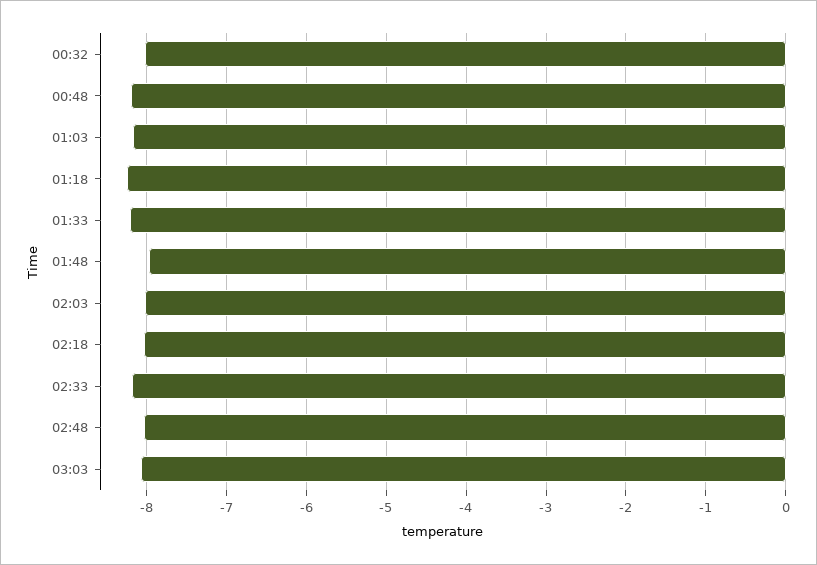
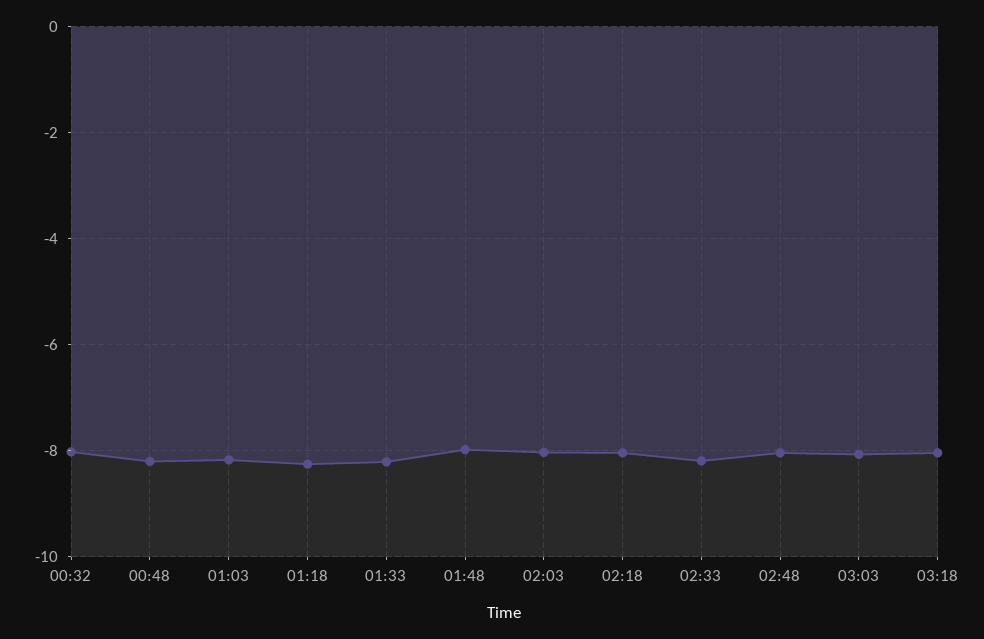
03:18: none -> -8

